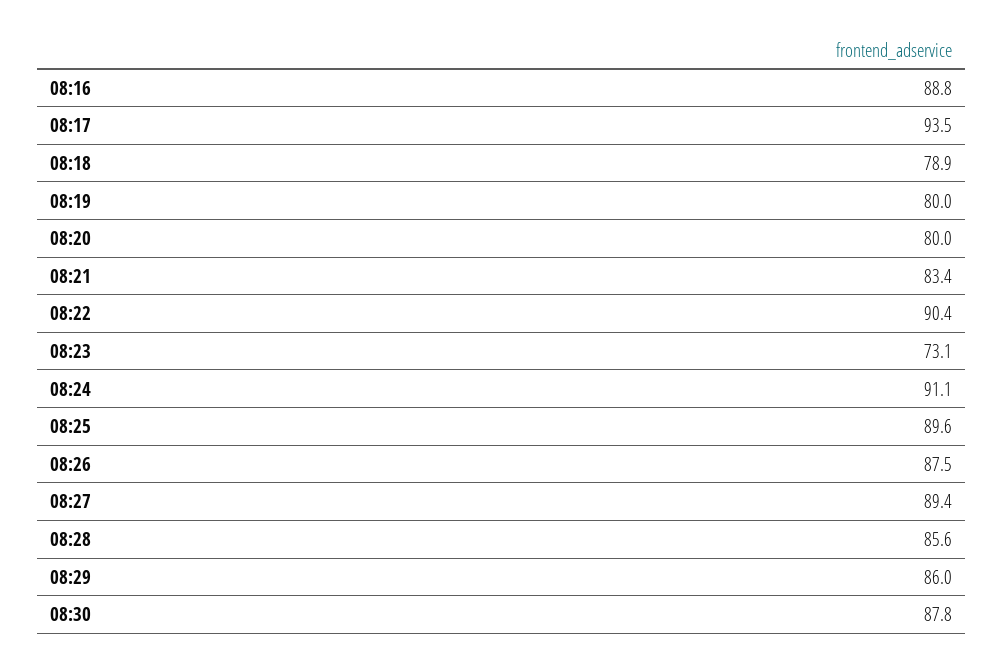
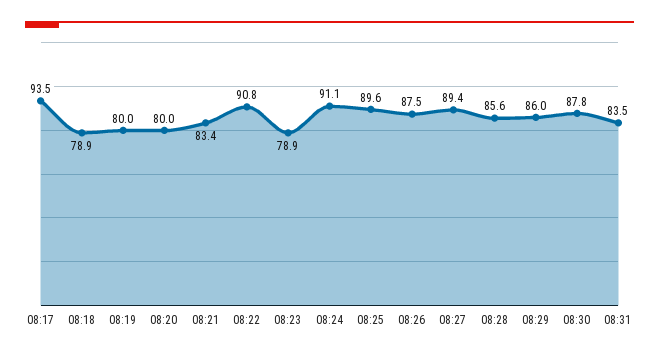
08:16: 88.8 -> none
08:22: 90.4 -> 90.8
08:23: 73.1 -> 78.9
08:31: none -> 83.5

